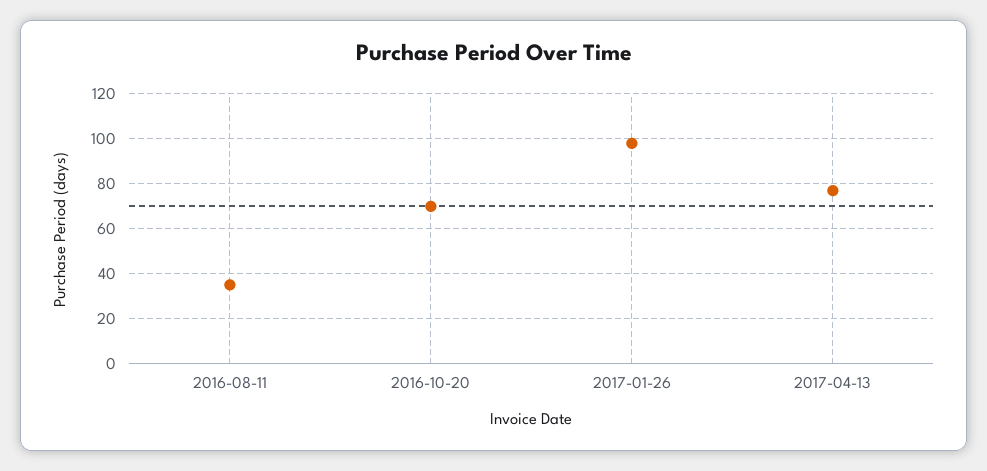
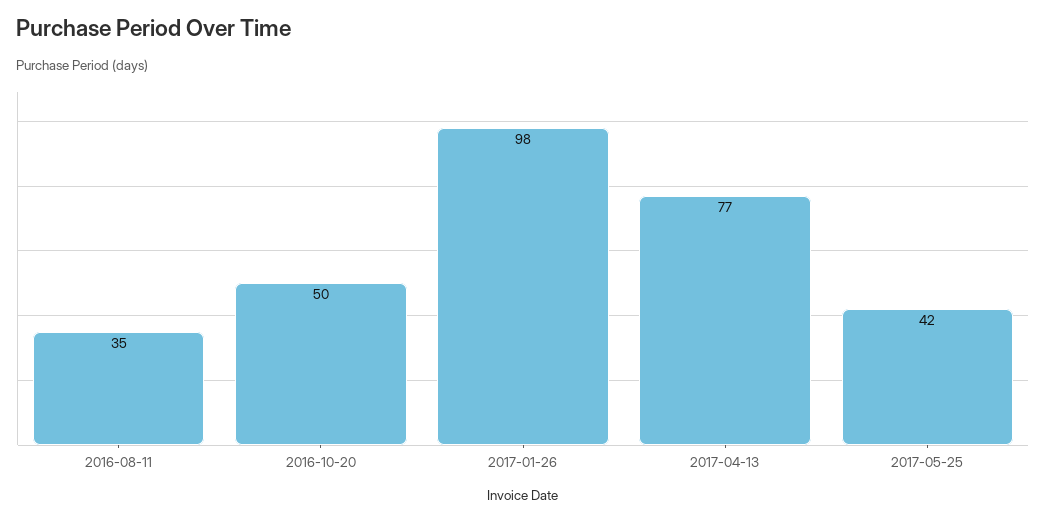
2016-10-20: 70 -> 50
2017-05-25: none -> 42

